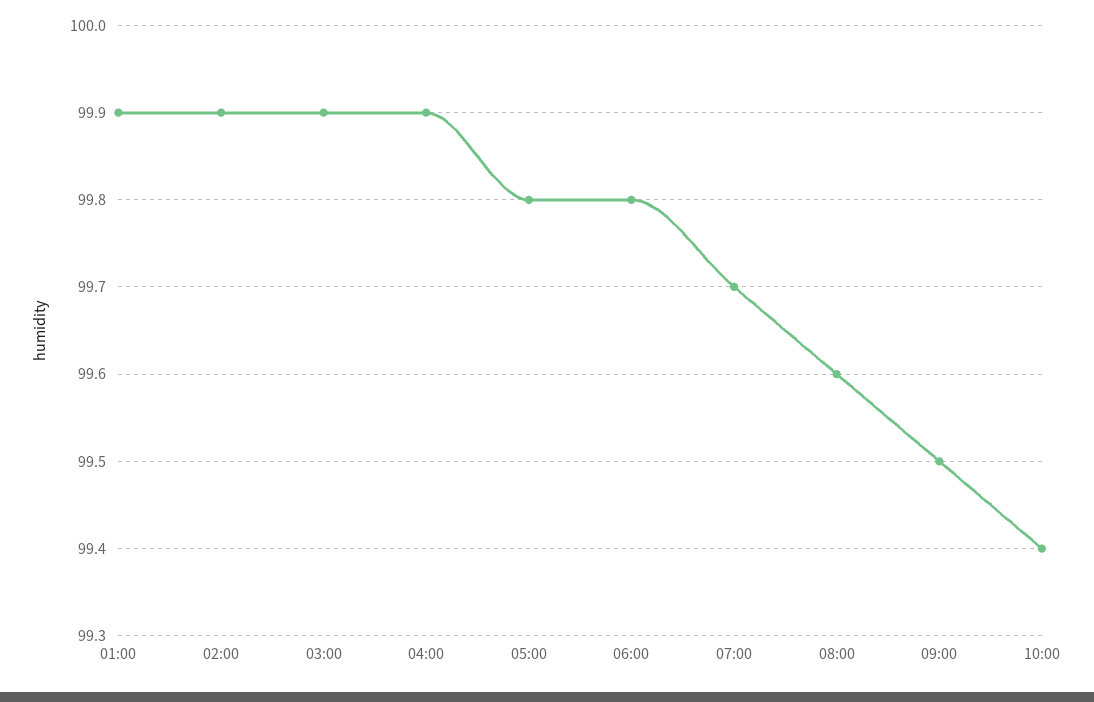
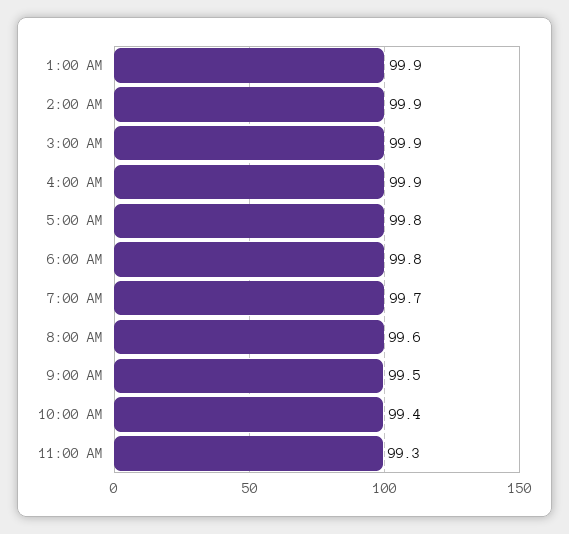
11:00 AM: none -> 99.3

